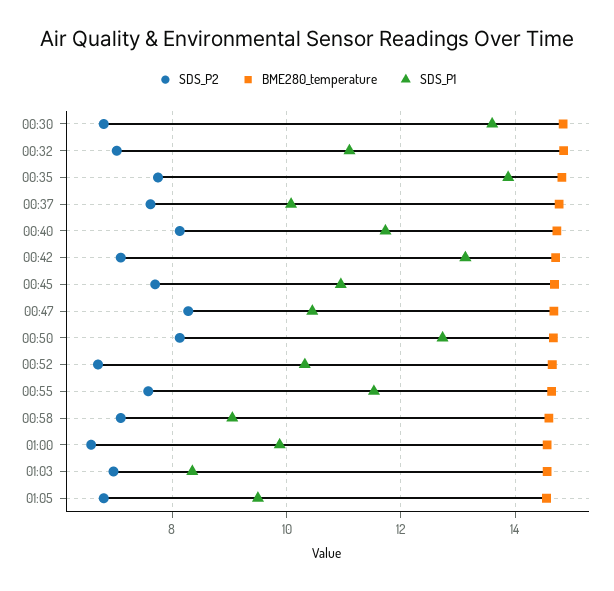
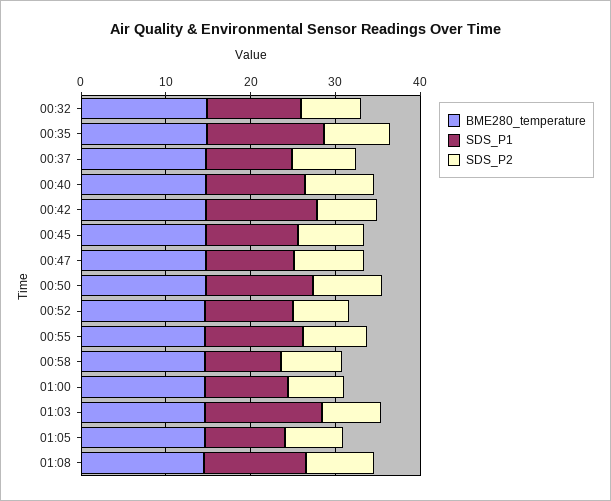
SDS_P2, 00:30: 6.8 -> none
BME280_temperature, 00:30: 14.8 -> none
SDS_P1, 00:30: 13.6 -> none
SDS_P1, 01:03: 8.4 -> 14
BME280_temperature, 01:08: none -> 14
SDS_P1, 01:08: none -> 12
SDS_P2, 01:08: none -> 8

